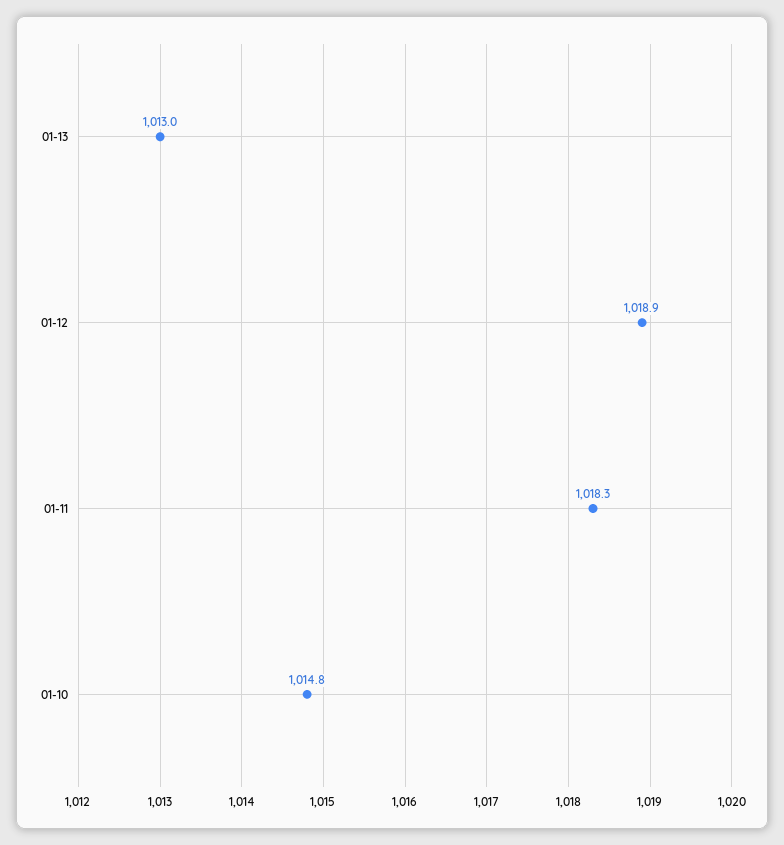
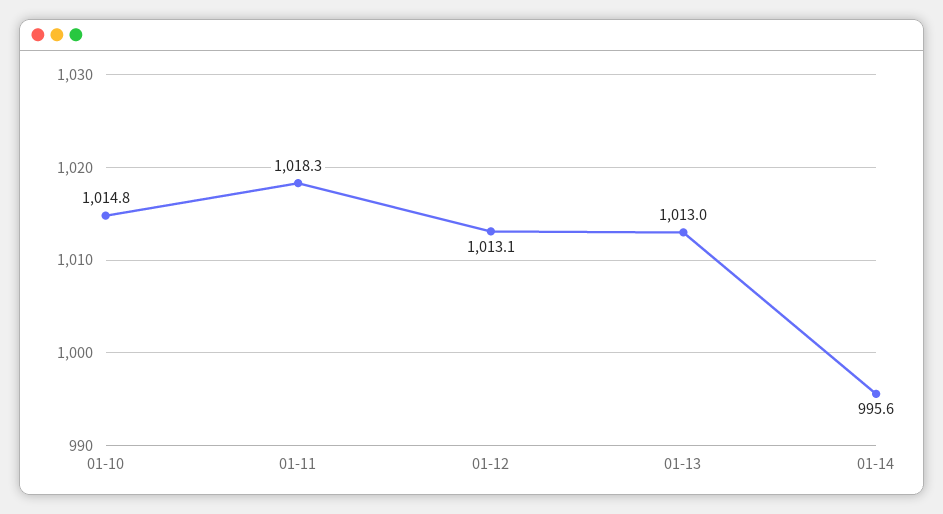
01-12: 1018.9 -> 1013.1
01-14: none -> 995.6

